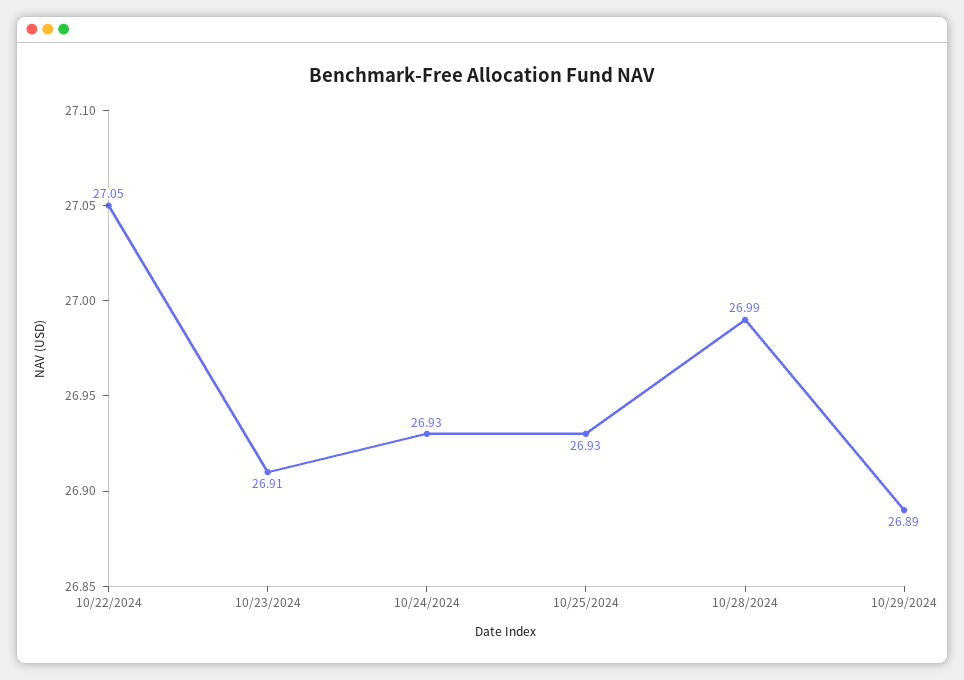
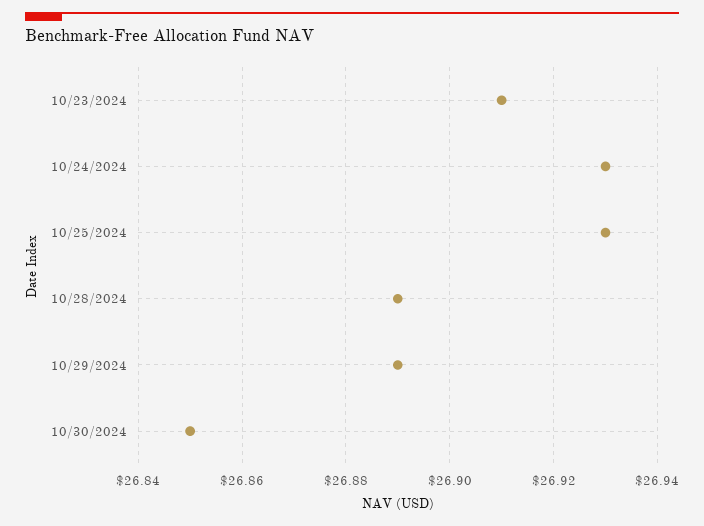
10/22/2024: 27.05 -> none
10/28/2024: 26.99 -> 26.89
10/30/2024: none -> 26.85

